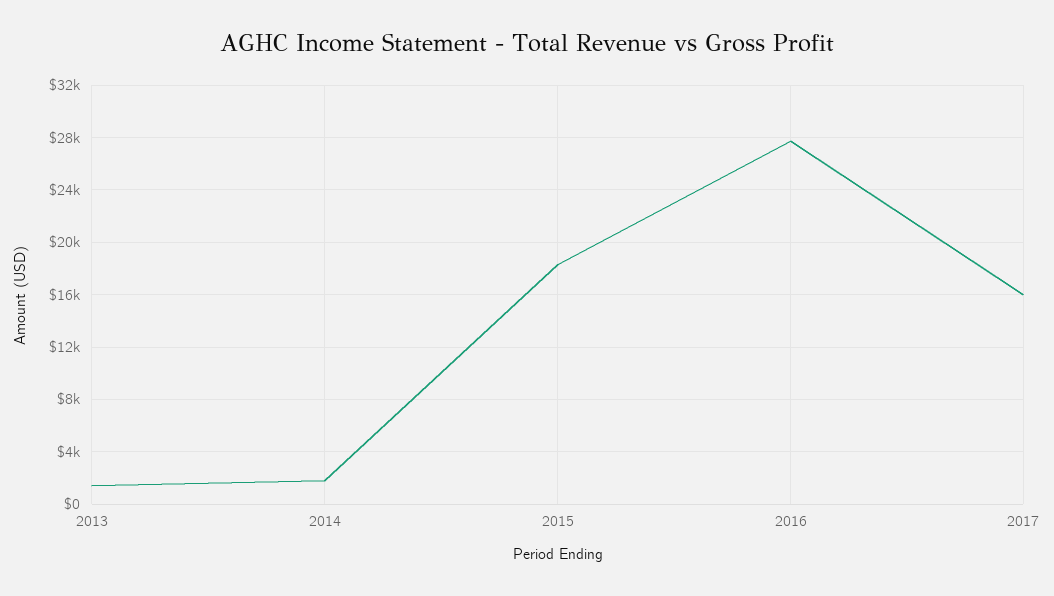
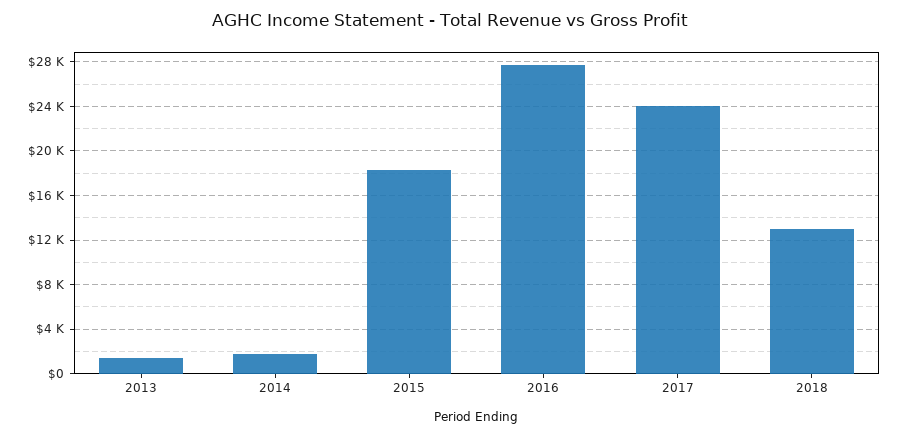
2017: 16000 -> 24000
2018: none -> 13000

